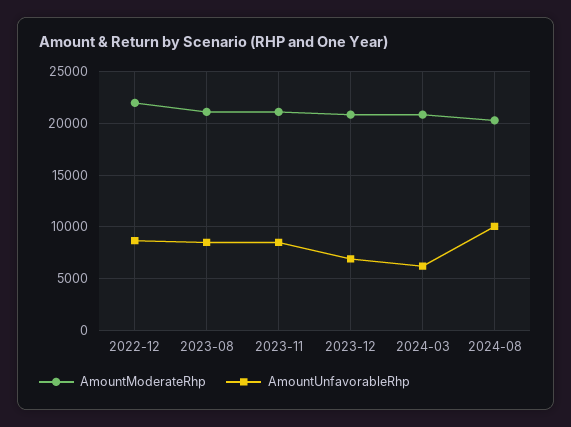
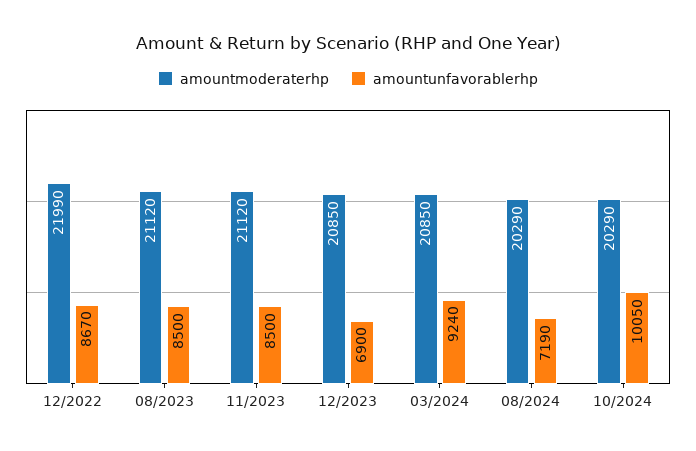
AmountUnfavorableRhp, 2024-03: 6000 -> 9240
AmountUnfavorableRhp, 2024-08: 10000 -> 7190
AmountModerateRhp, 10/2024: none -> 20290
AmountUnfavorableRhp, 10/2024: none -> 10050

